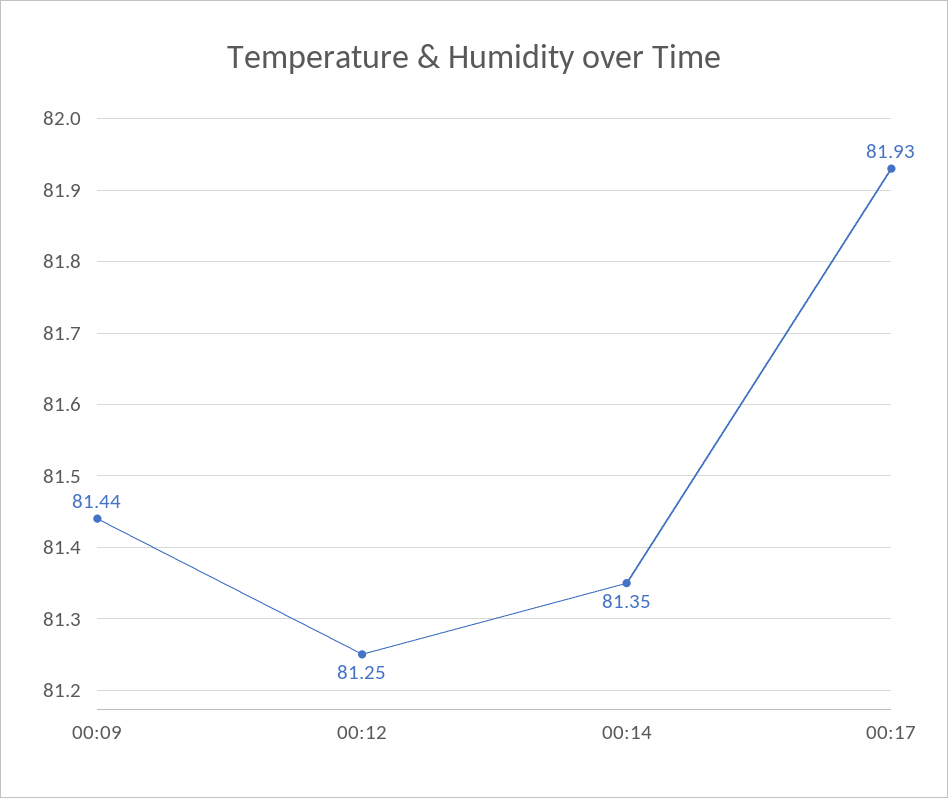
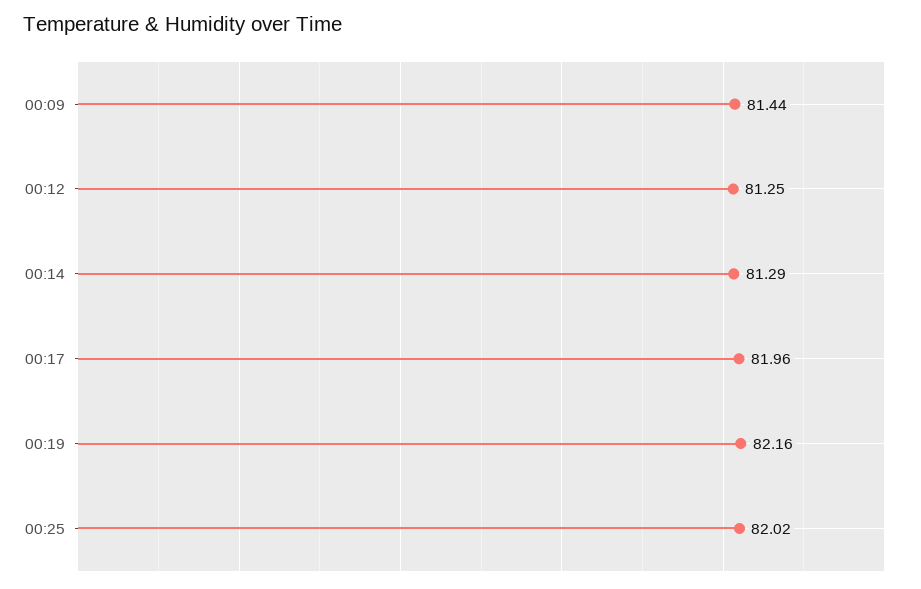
00:14: 81.35 -> 81.29
00:17: 81.93 -> 81.96
00:19: none -> 82.16
00:25: none -> 82.02

